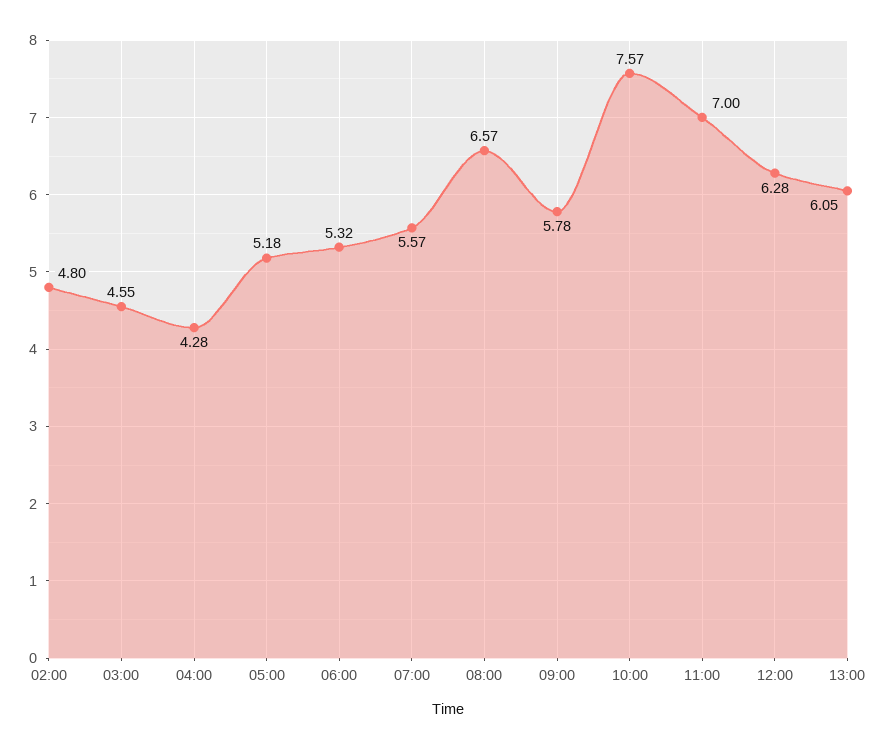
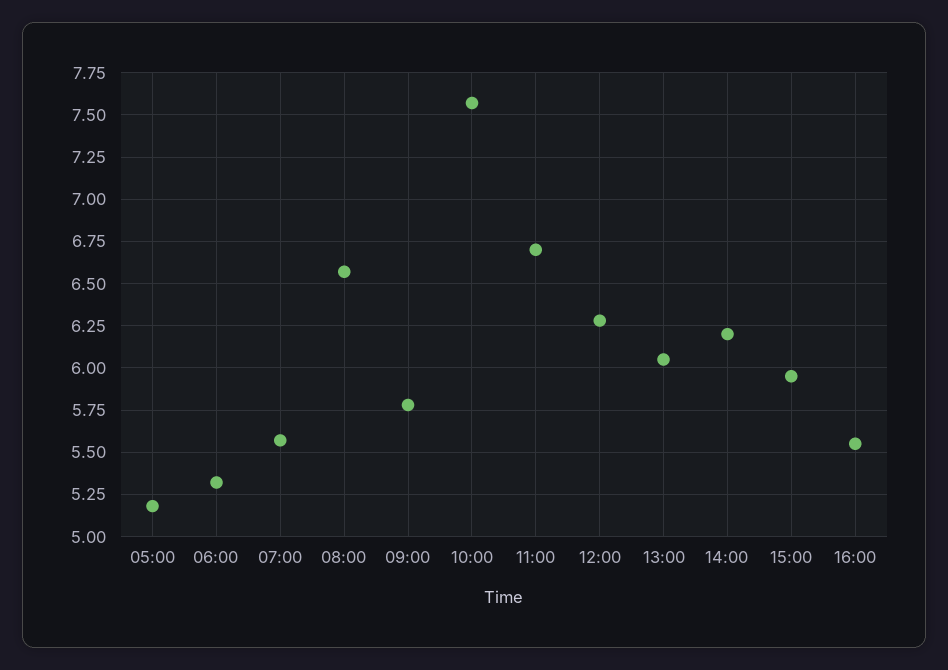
02:00: 4.8 -> none
03:00: 4.55 -> none
04:00: 4.28 -> none
11:00: 7 -> 6.7
14:00: none -> 6.2
15:00: none -> 5.95
16:00: none -> 5.55

